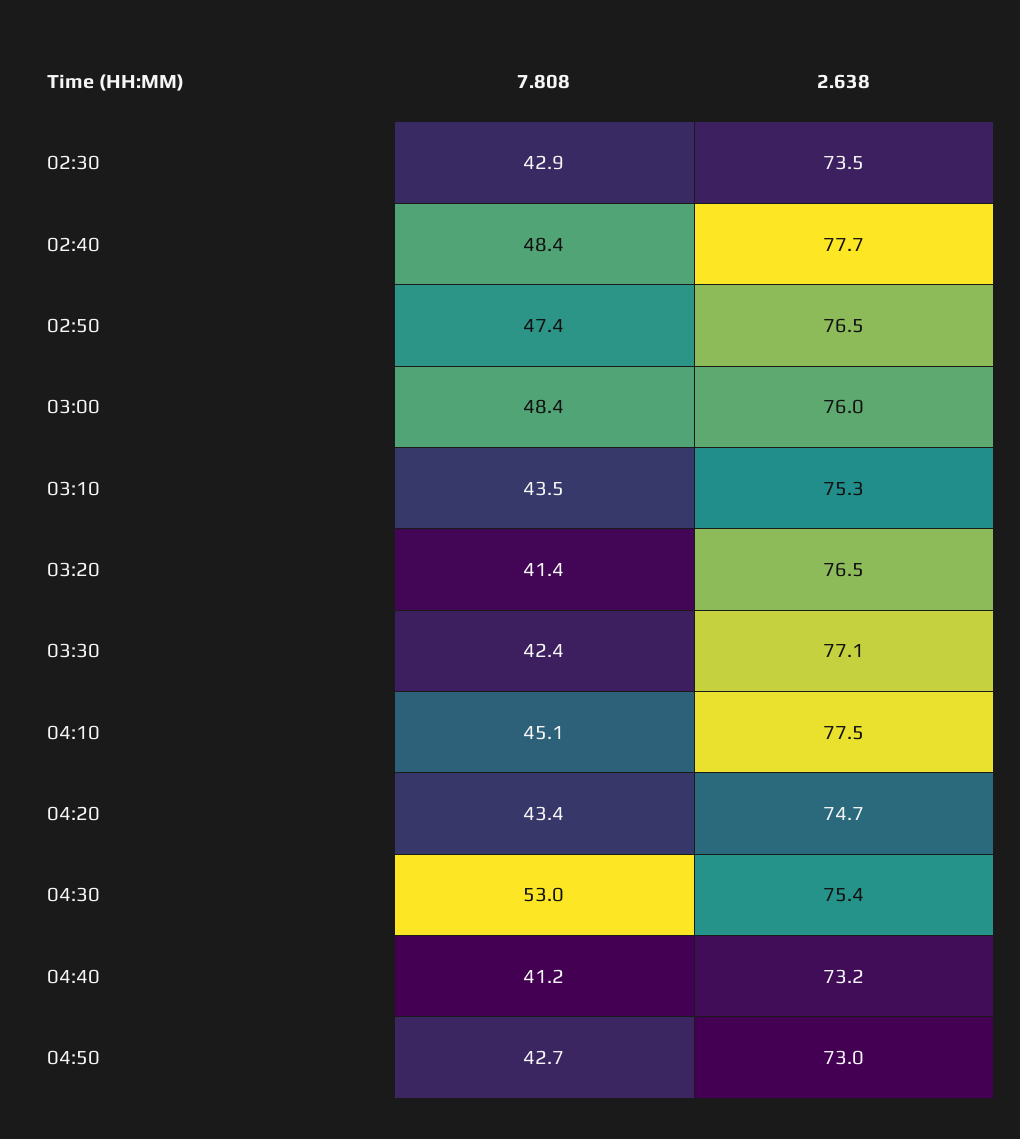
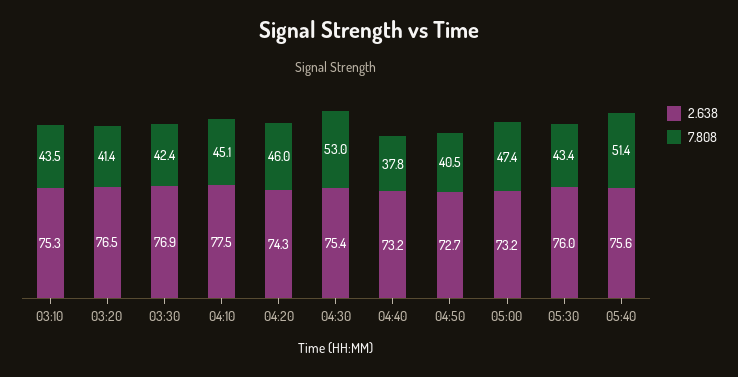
7.808, 02:30: 42.9 -> none
2.638, 02:30: 73.5 -> none
7.808, 02:40: 48.4 -> none
2.638, 02:40: 77.7 -> none
7.808, 02:50: 47.4 -> none
2.638, 02:50: 76.5 -> none
7.808, 03:00: 48.4 -> none
2.638, 03:00: 76 -> none
2.638, 03:30: 77.1 -> 76.9
7.808, 04:20: 43.4 -> 46
2.638, 04:20: 74.7 -> 74.3
7.808, 04:40: 41.2 -> 37.8
7.808, 04:50: 42.7 -> 40.5
2.638, 04:50: 73 -> 72.7
2.638, 05:00: none -> 73.2
7.808, 05:00: none -> 47.4
2.638, 05:30: none -> 76
7.808, 05:30: none -> 43.4
2.638, 05:40: none -> 75.6
7.808, 05:40: none -> 51.4

